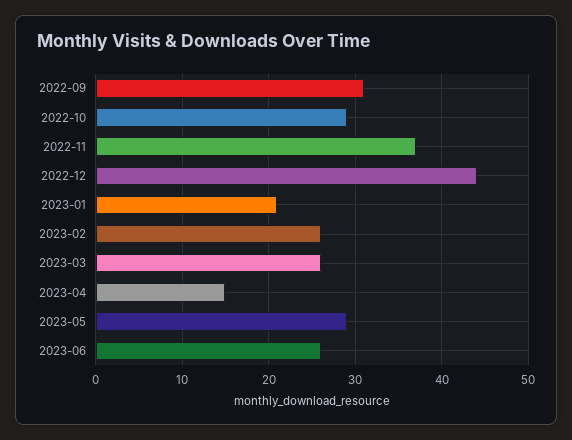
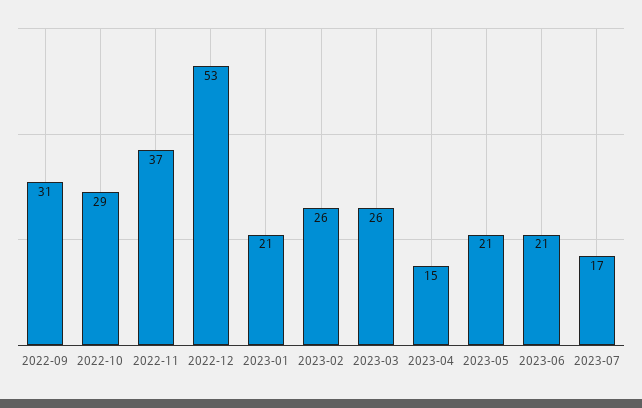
2022-12: 44 -> 53
2023-05: 29 -> 21
2023-06: 26 -> 21
2023-07: none -> 17

